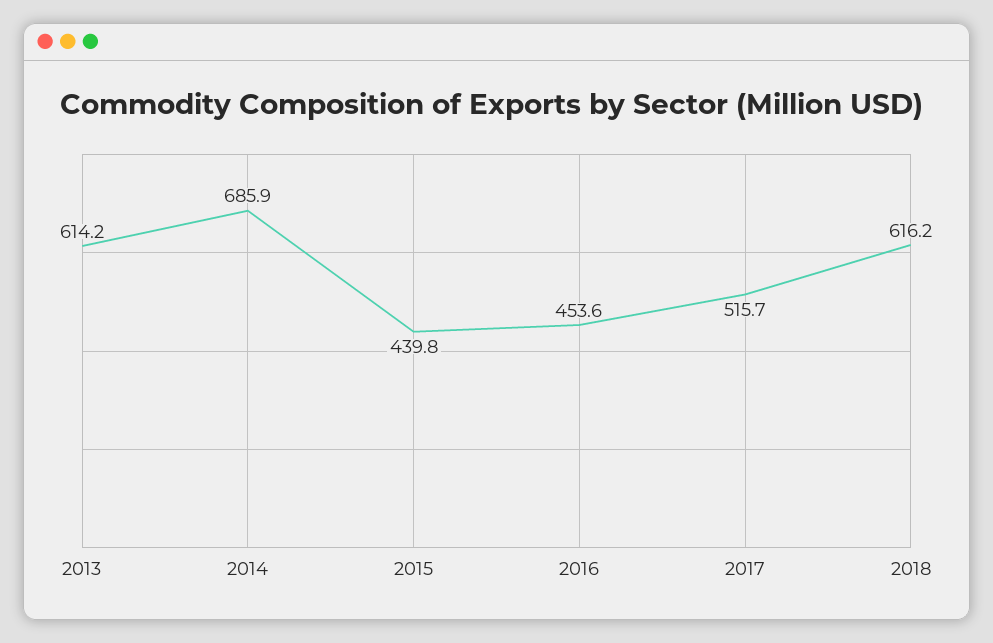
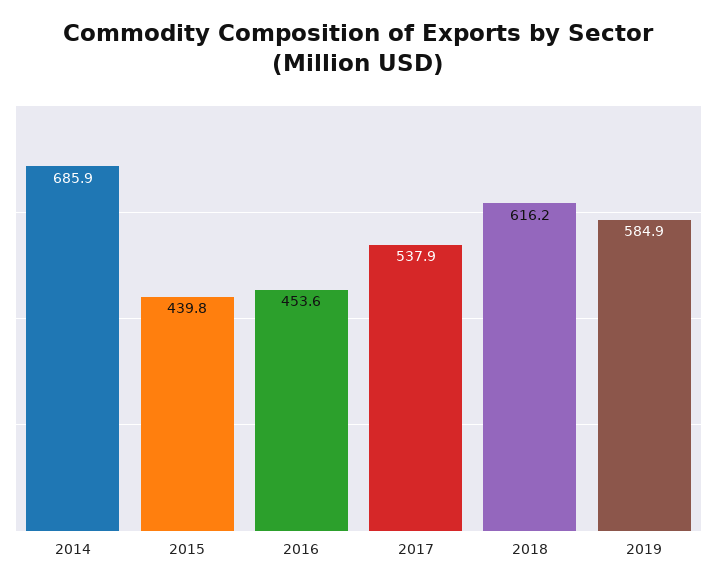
2013: 614.2 -> none
2017: 515.7 -> 537.9
2019: none -> 584.9

